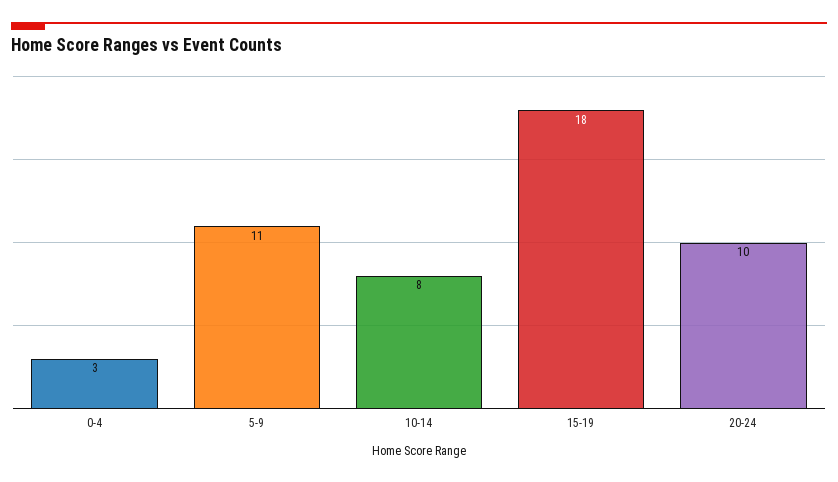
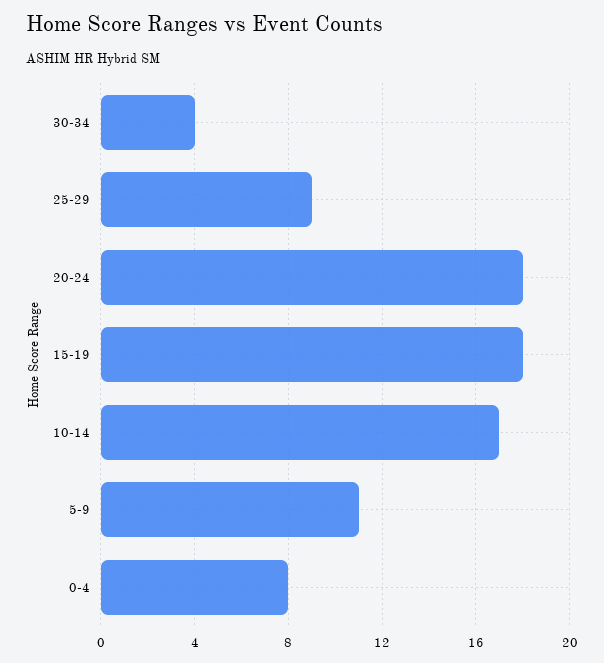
0-4: 3 -> 8
10-14: 8 -> 17
20-24: 10 -> 18
30-34: none -> 4
25-29: none -> 9

